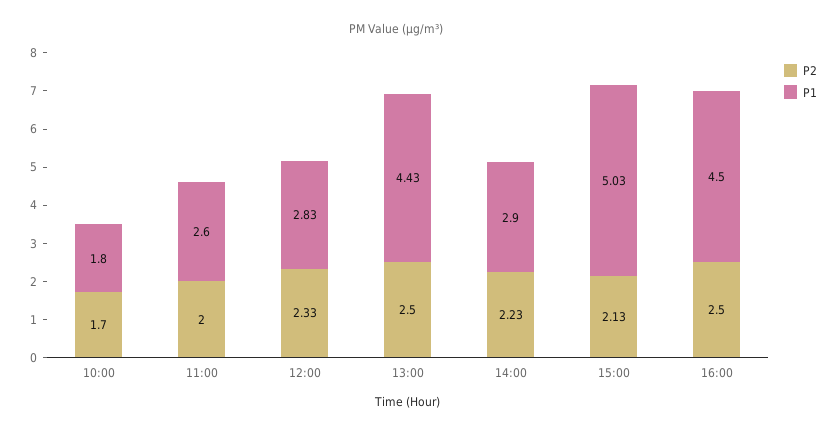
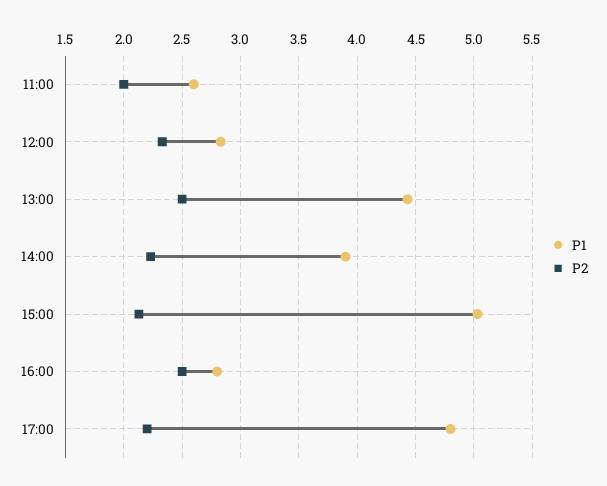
P2, 10:00: 1.7 -> none
P1, 10:00: 1.8 -> none
P1, 14:00: 2.9 -> 3.9
P1, 16:00: 4.5 -> 2.8
P1, 17:00: none -> 4.8
P2, 17:00: none -> 2.2

